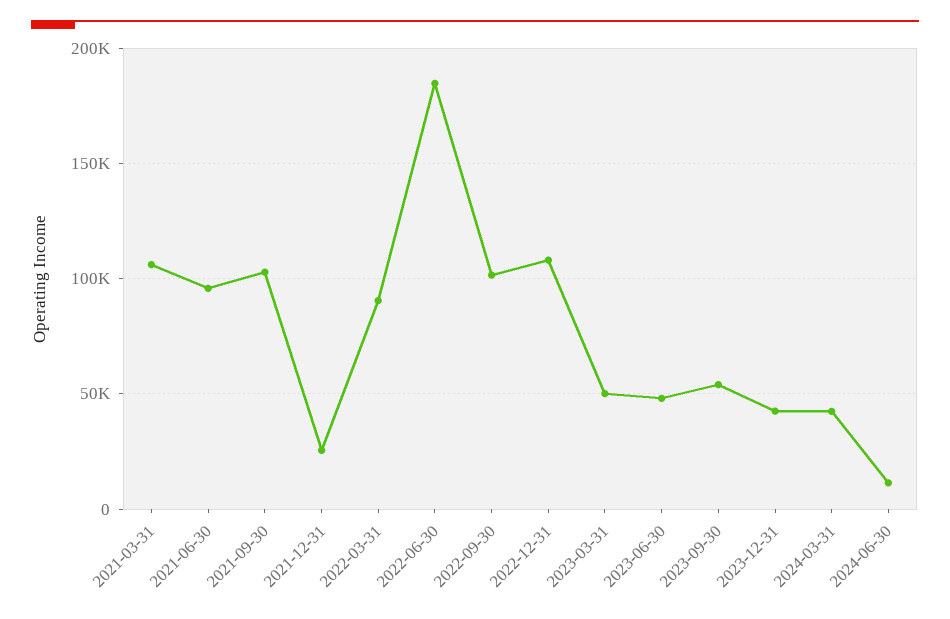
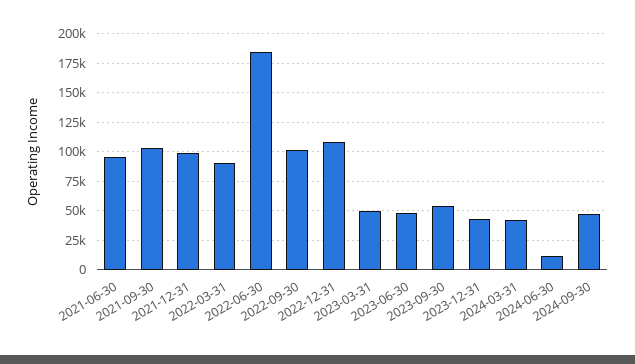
2021-03-31: 105000 -> none
2021-12-31: 25000 -> 100000
2024-09-30: none -> 50000

